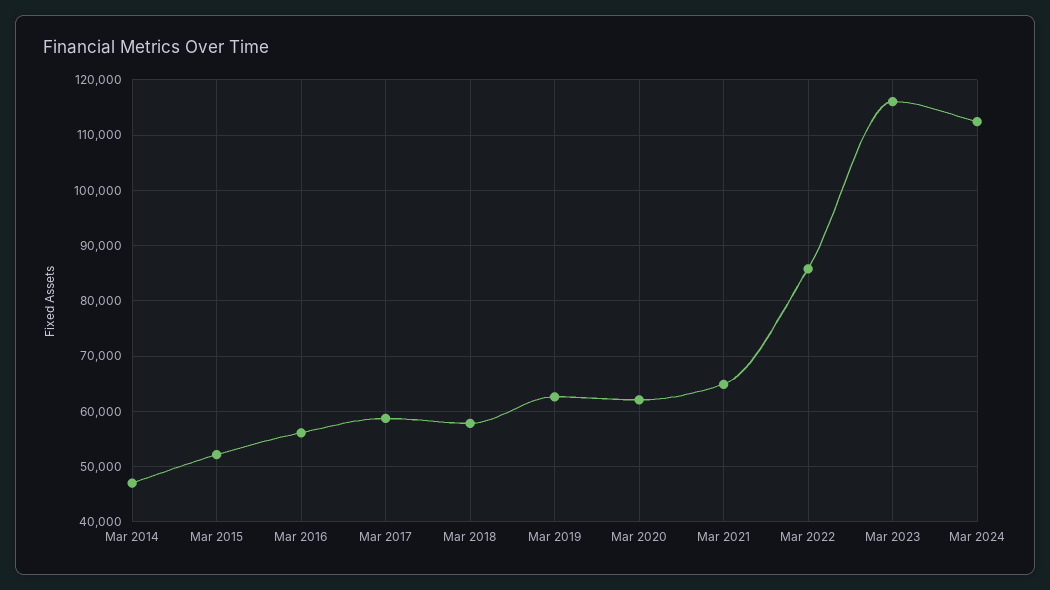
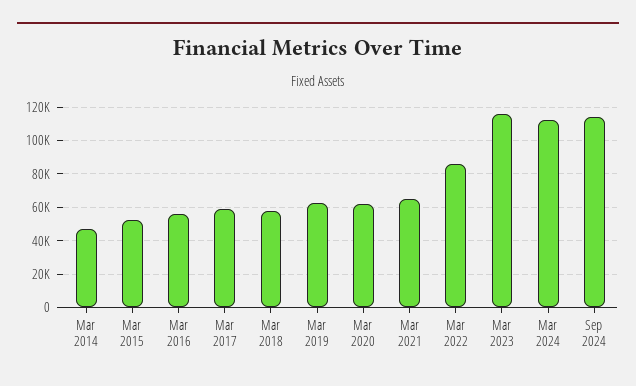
Sep 2024: none -> 115000

